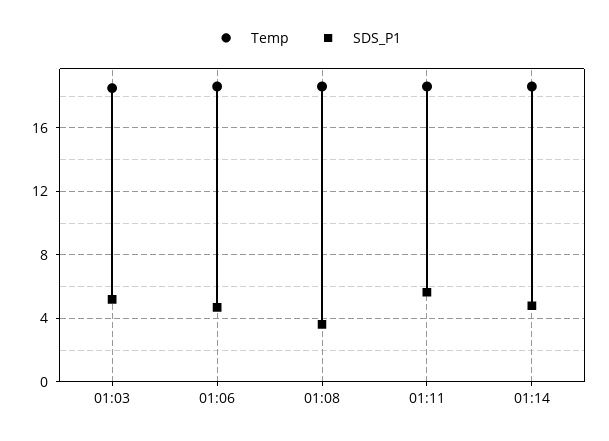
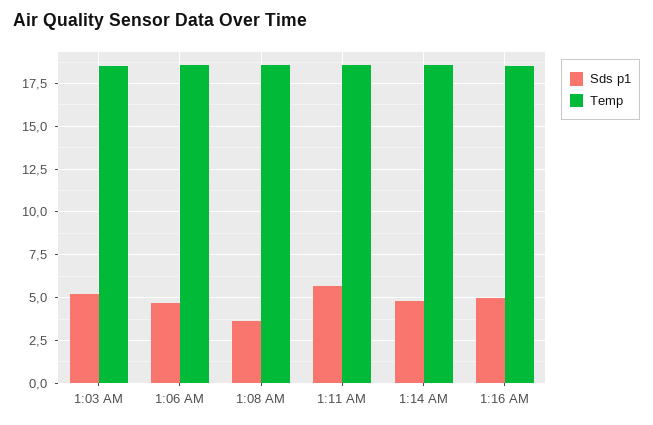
SDS_P1, 1:16 AM: none -> 5
Temp, 1:16 AM: none -> 18.5

